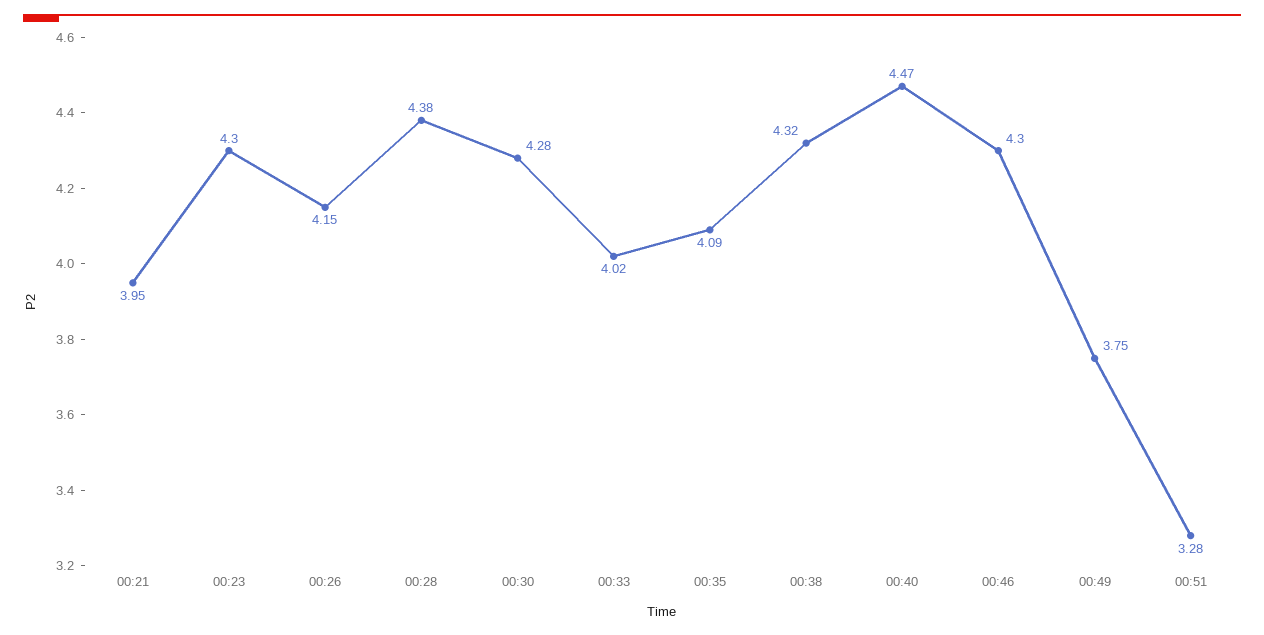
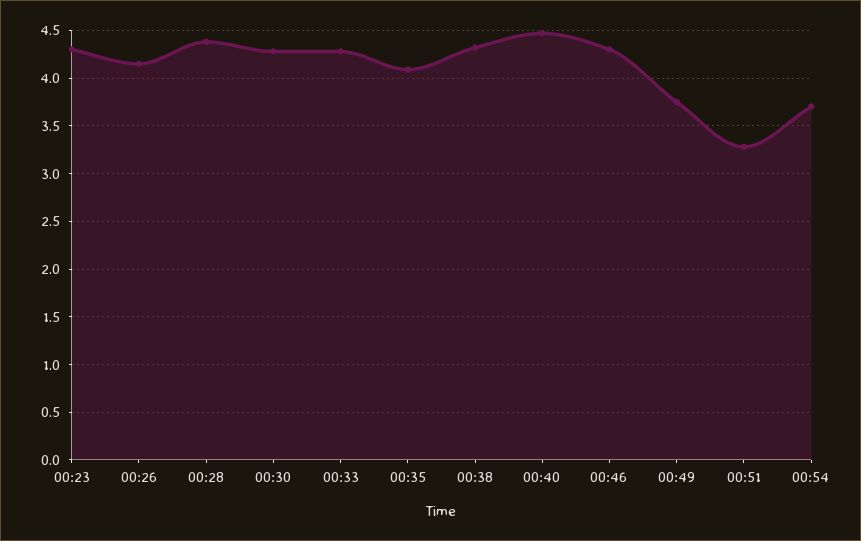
00:21: 3.95 -> none
00:33: 4.02 -> 4.3
00:54: none -> 3.7

